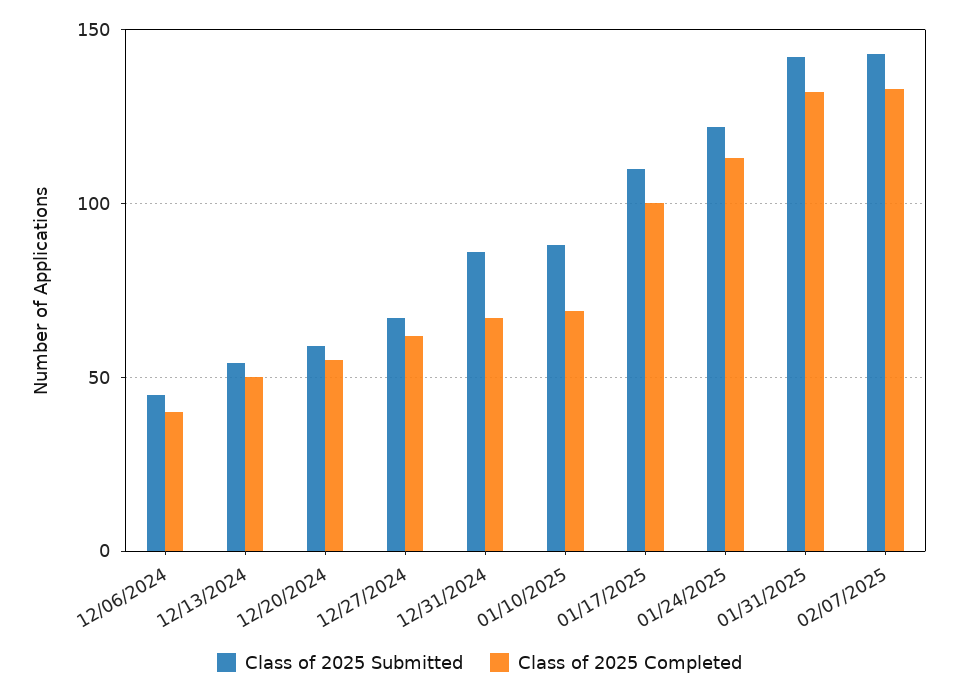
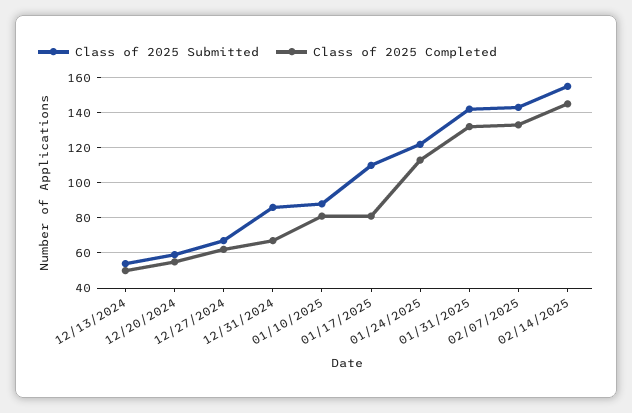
Class of 2025 Submitted, 12/06/2024: 45 -> none
Class of 2025 Completed, 12/06/2024: 40 -> none
Class of 2025 Completed, 01/10/2025: 70 -> 80
Class of 2025 Completed, 01/17/2025: 100 -> 80
Class of 2025 Submitted, 02/14/2025: none -> 155
Class of 2025 Completed, 02/14/2025: none -> 145

